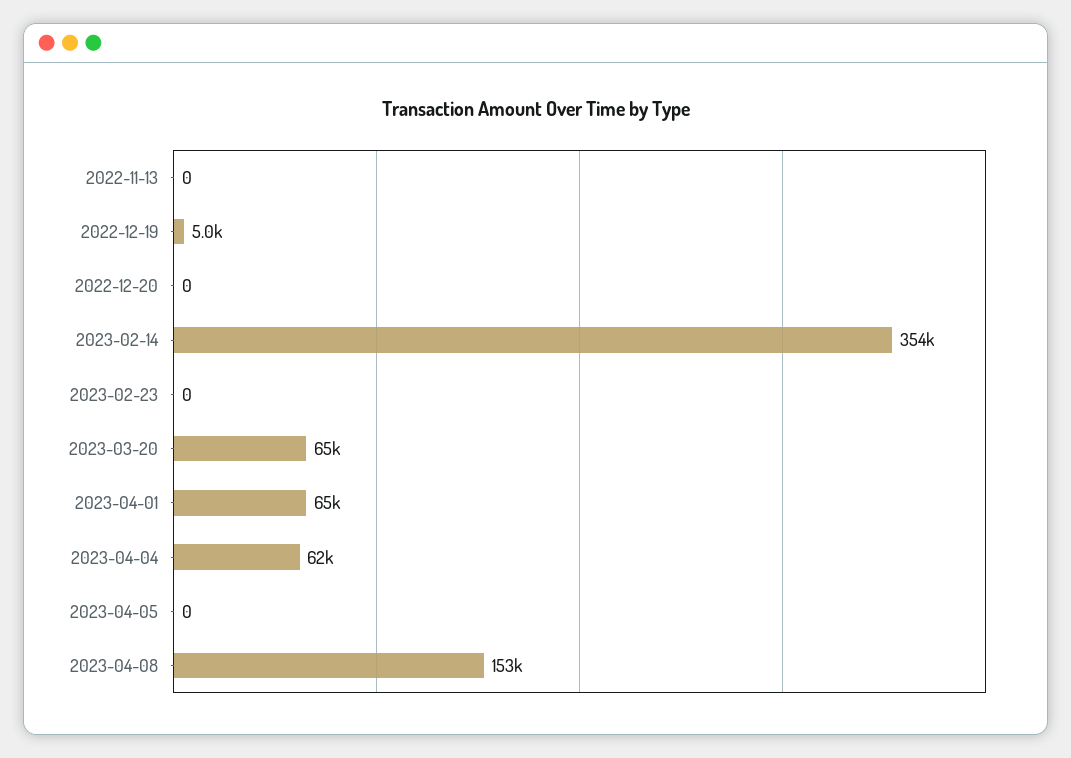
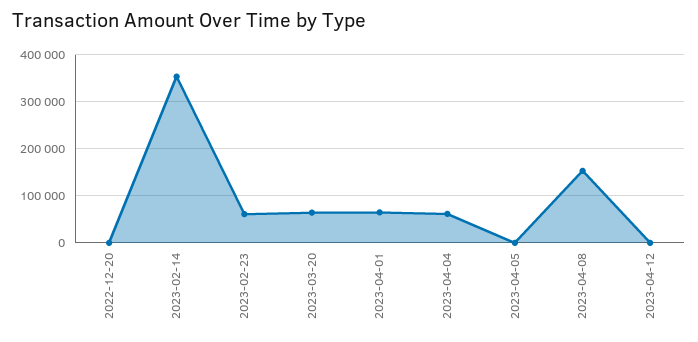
2022-11-13: 0 -> none
2022-12-19: 5000 -> none
2023-02-23: 0 -> 60000
2023-04-12: none -> 0

